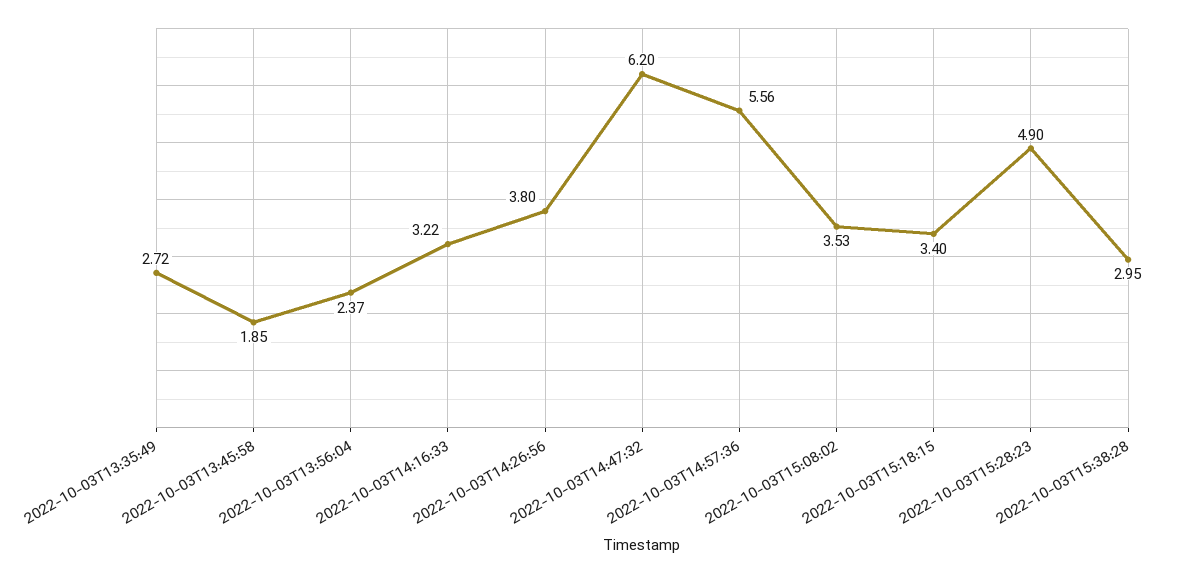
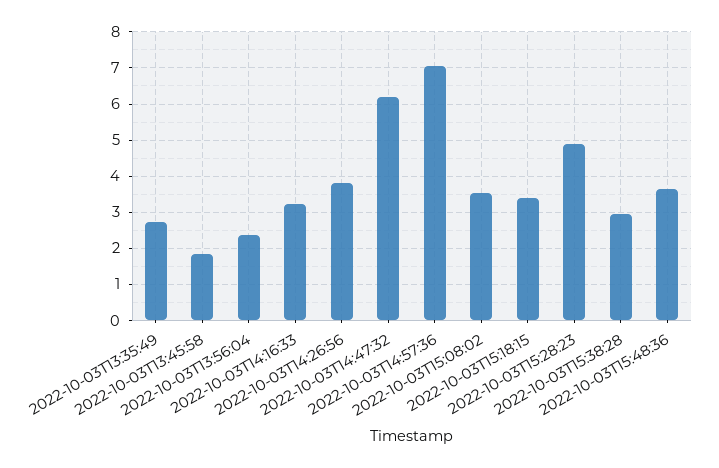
2022-10-03T14:57:36: 5.56 -> 7
2022-10-03T15:48:36: none -> 3.6

